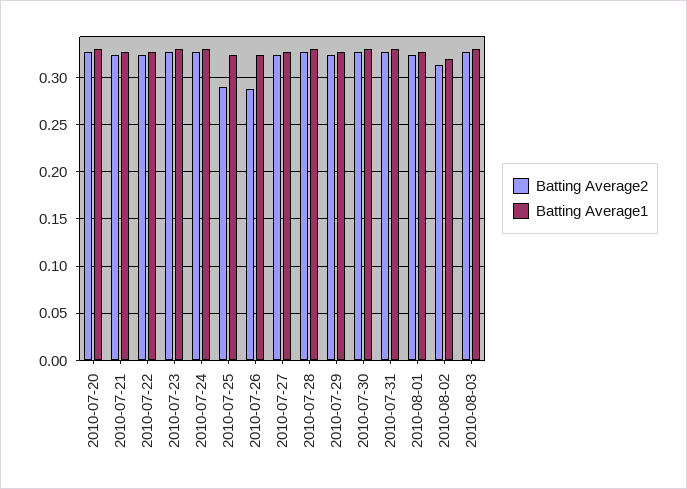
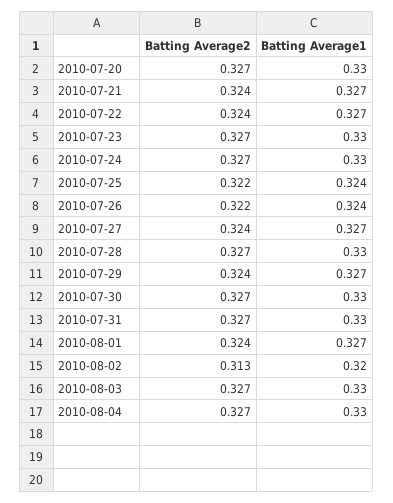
Batting Average2, 2010-07-25: 0.29 -> 0.322
Batting Average2, 2010-07-26: 0.29 -> 0.322
Batting Average2, 2010-08-04: none -> 0.327
Batting Average1, 2010-08-04: none -> 0.33

